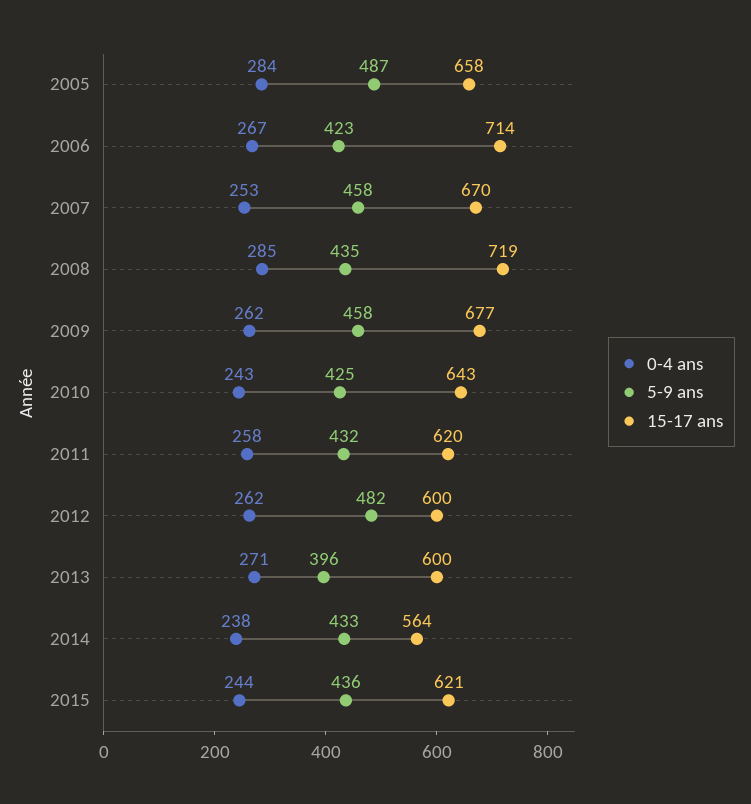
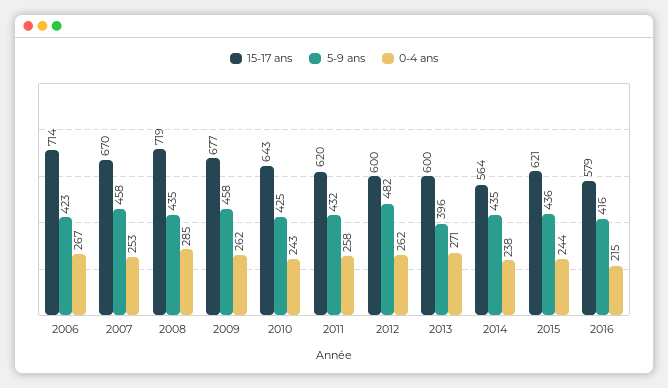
0-4 ans, 2005: 284 -> none
5-9 ans, 2005: 487 -> none
15-17 ans, 2005: 658 -> none
5-9 ans, 2014: 433 -> 435
15-17 ans, 2016: none -> 579
5-9 ans, 2016: none -> 416
0-4 ans, 2016: none -> 215

